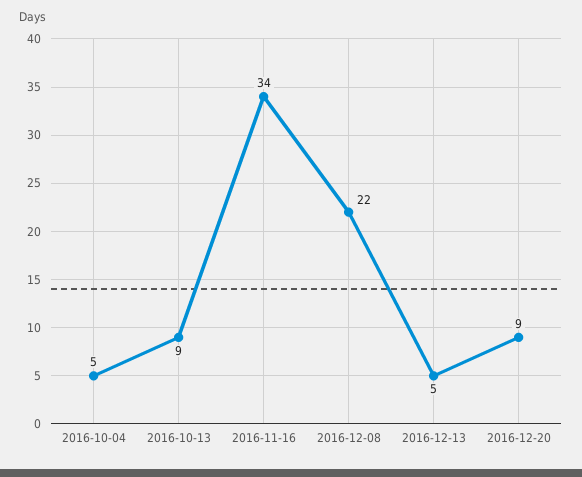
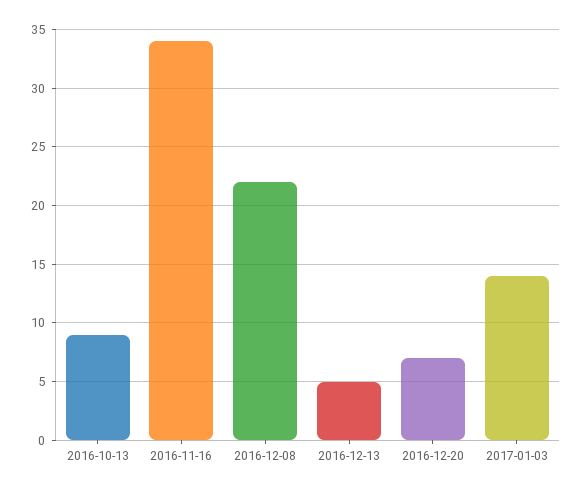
2016-10-04: 5 -> none
2016-12-20: 9 -> 7
2017-01-03: none -> 14

